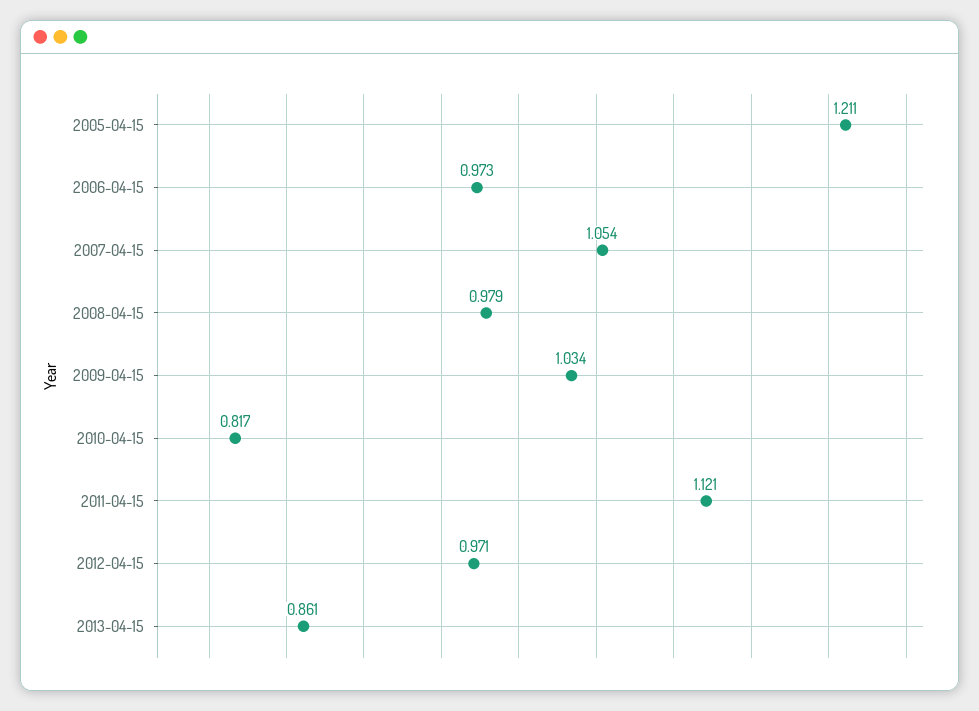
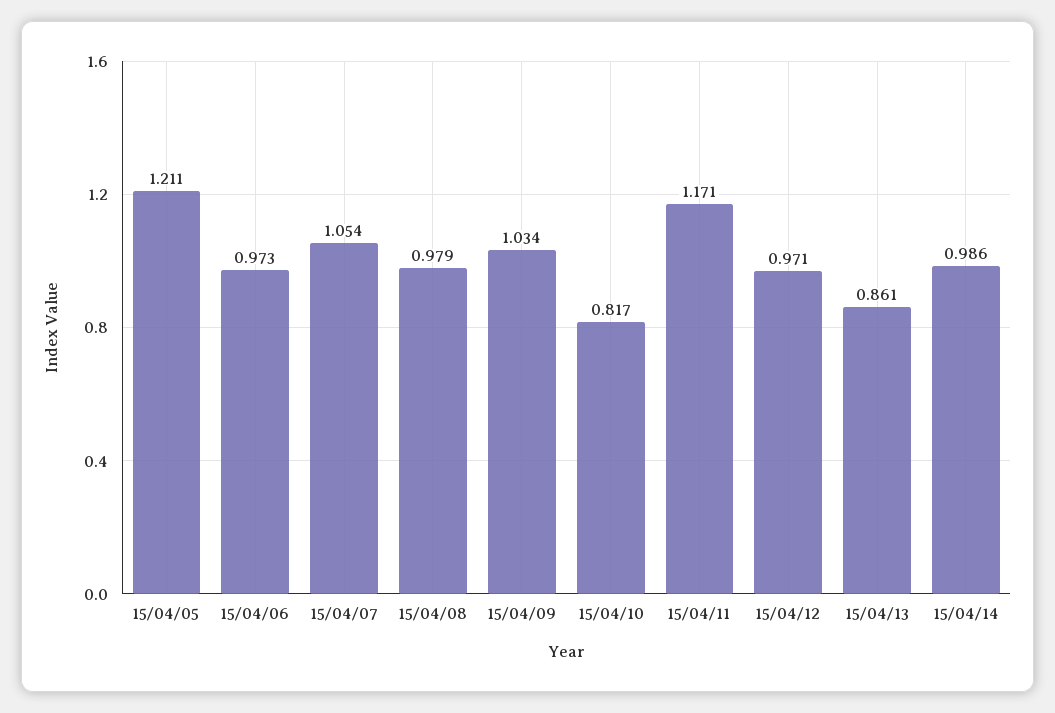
2011-04-15: 1.121 -> 1.171
15/04/14: none -> 0.986

